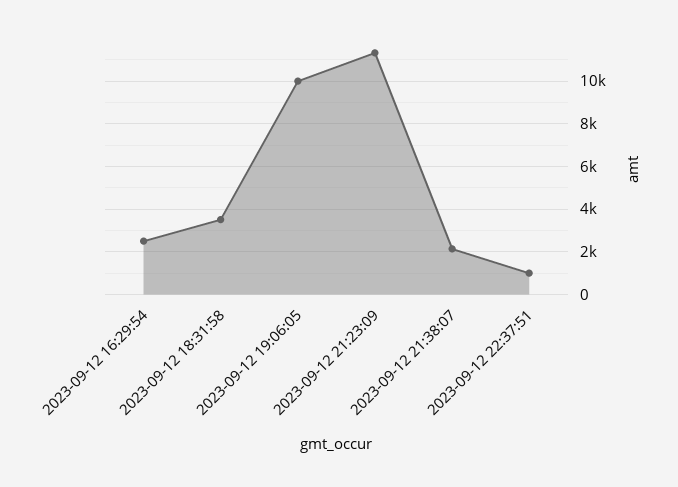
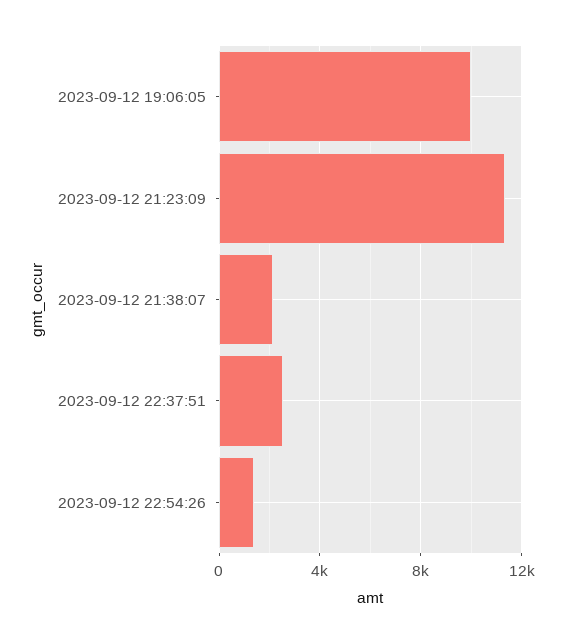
2023-09-12 16:29:54: 2500 -> none
2023-09-12 18:31:58: 3500 -> none
2023-09-12 22:37:51: 1000 -> 2500
2023-09-12 22:54:26: none -> 1500

